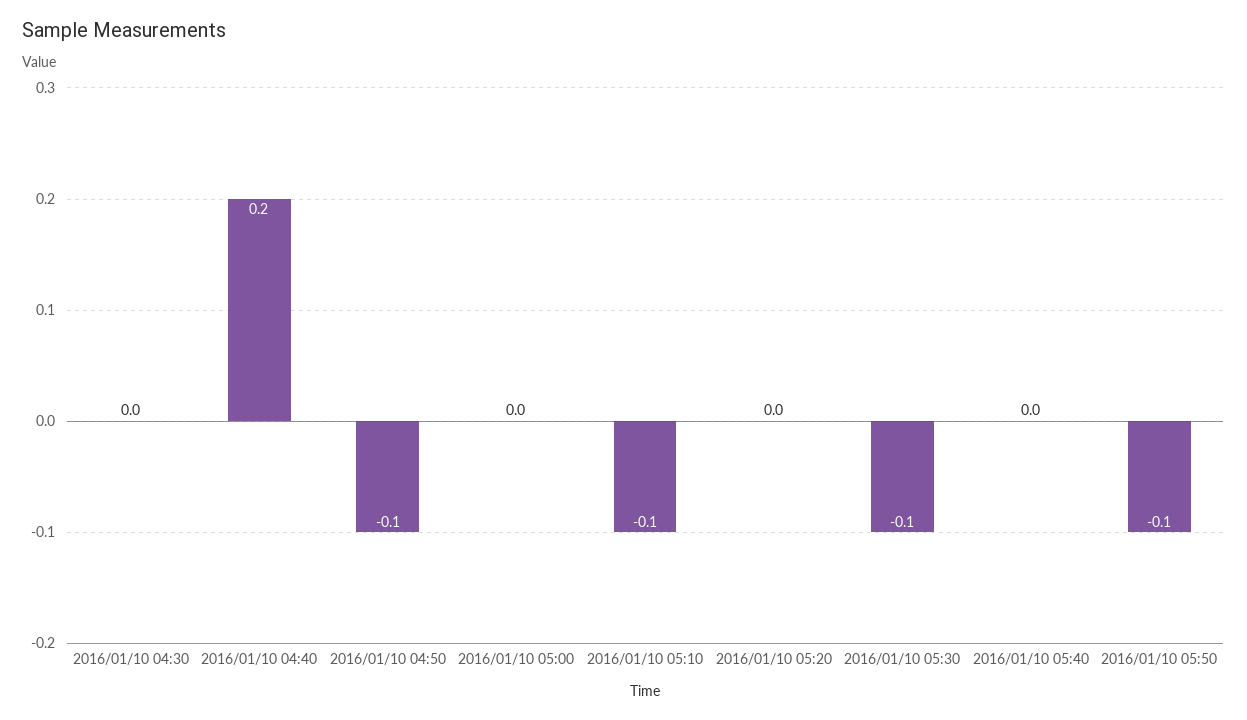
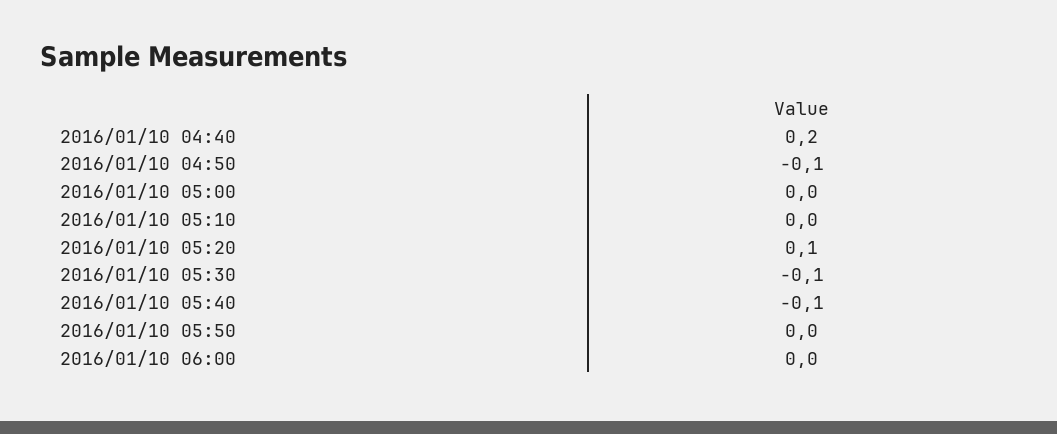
2016/01/10 04:30: 0 -> none
2016/01/10 05:10: -0.1 -> 0
2016/01/10 05:20: 0 -> 0.1
2016/01/10 05:40: 0 -> -0.1
2016/01/10 05:50: -0.1 -> 0
2016/01/10 06:00: none -> 0

